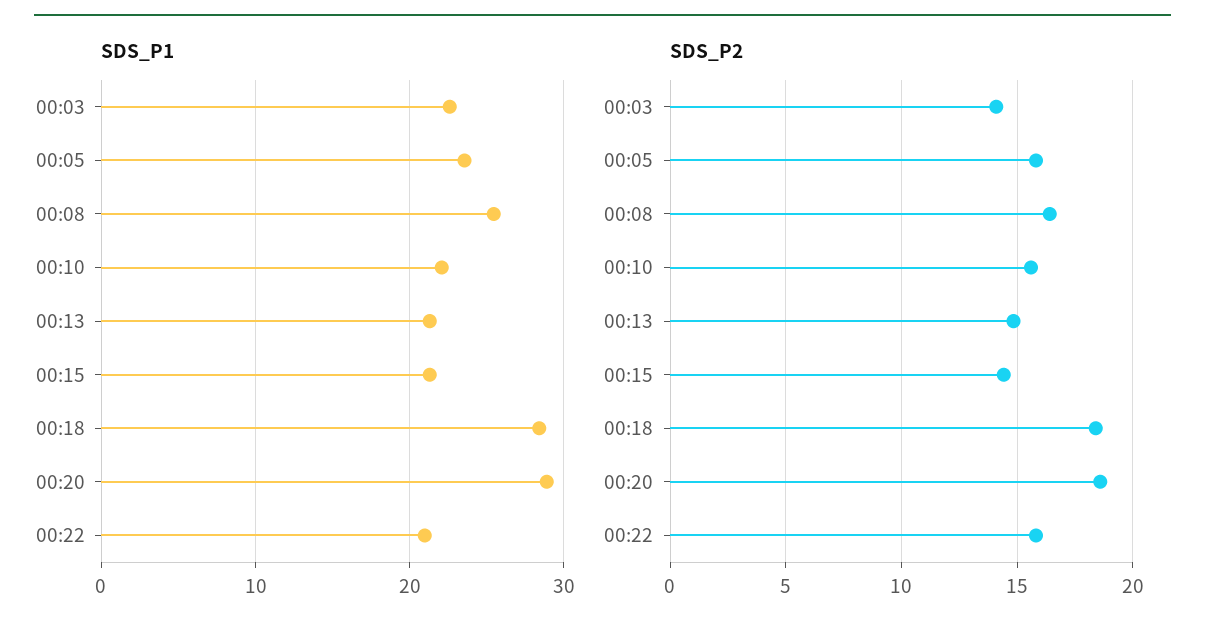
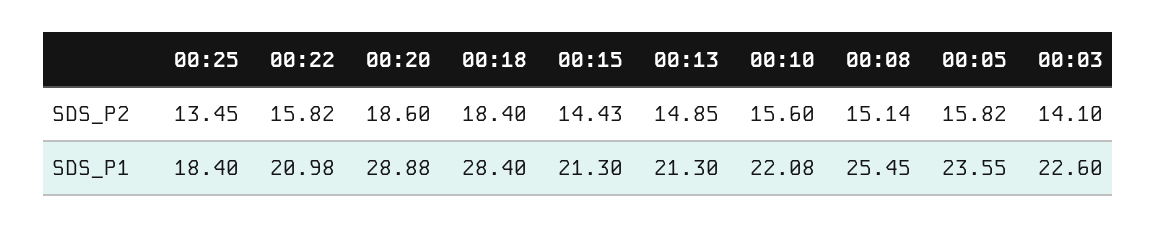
SDS_P2, 00:08: 16.5 -> 15.14
SDS_P2, 00:25: none -> 13.45
SDS_P1, 00:25: none -> 18.4

